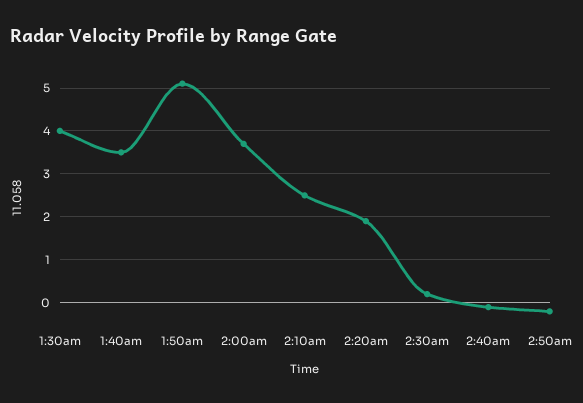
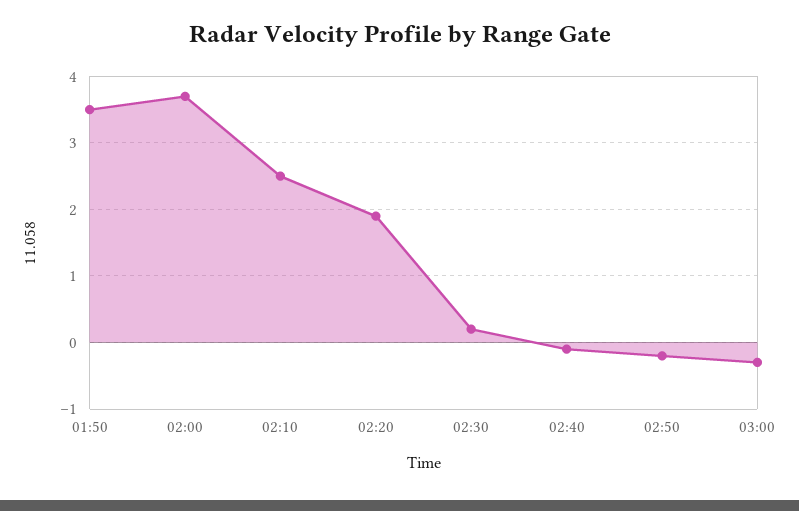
1:30am: 4 -> none
1:40am: 3.5 -> none
1:50am: 5 -> 3.5
03:00: none -> -0.3

